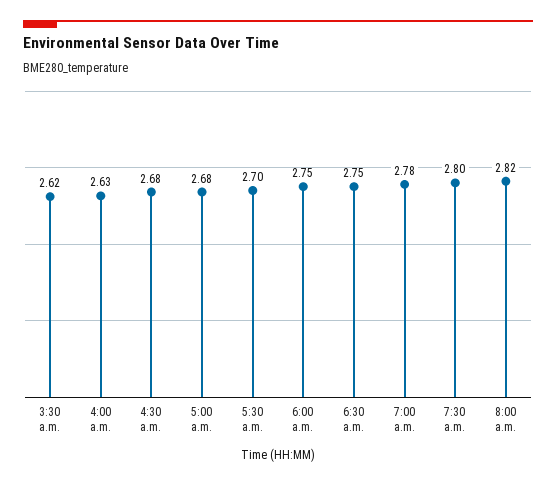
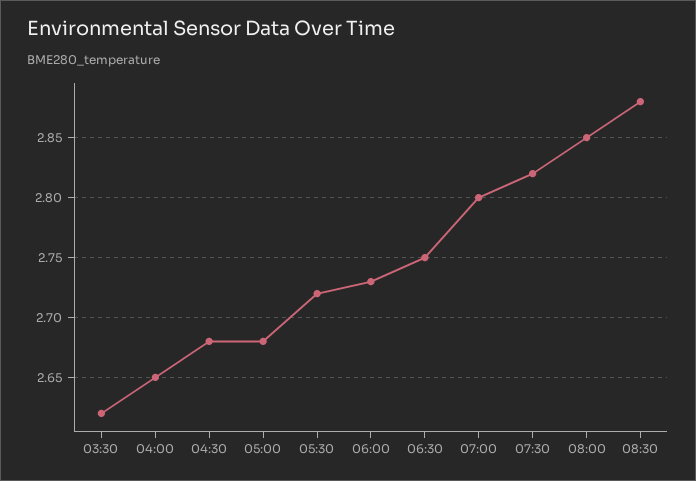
4:00 a.m.: 2.63 -> 2.65
5:30 a.m.: 2.7 -> 2.72
6:00 a.m.: 2.75 -> 2.73
7:00 a.m.: 2.78 -> 2.8
7:30 a.m.: 2.8 -> 2.82
8:00 a.m.: 2.82 -> 2.85
08:30: none -> 2.88

